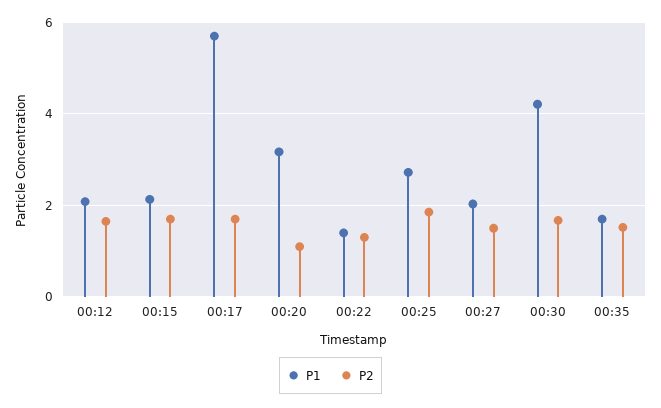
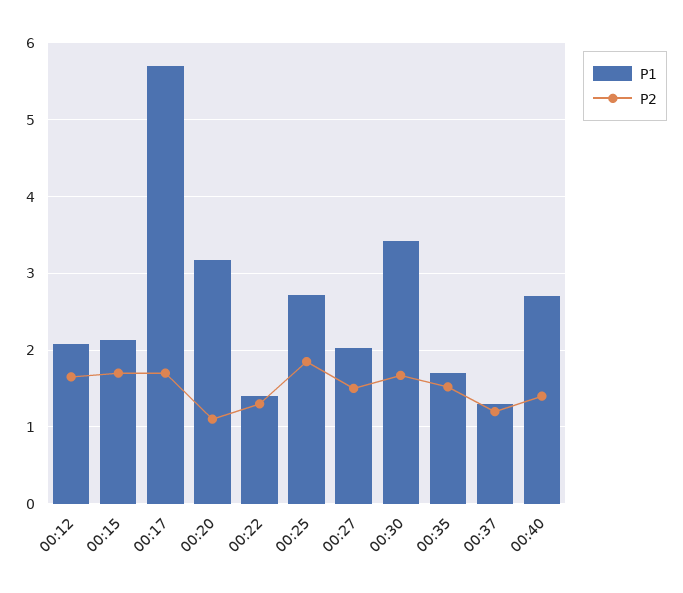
P1, 00:30: 4.2 -> 3.4
P1, 00:37: none -> 1.3
P2, 00:37: none -> 1.2
P1, 00:40: none -> 2.7
P2, 00:40: none -> 1.4

